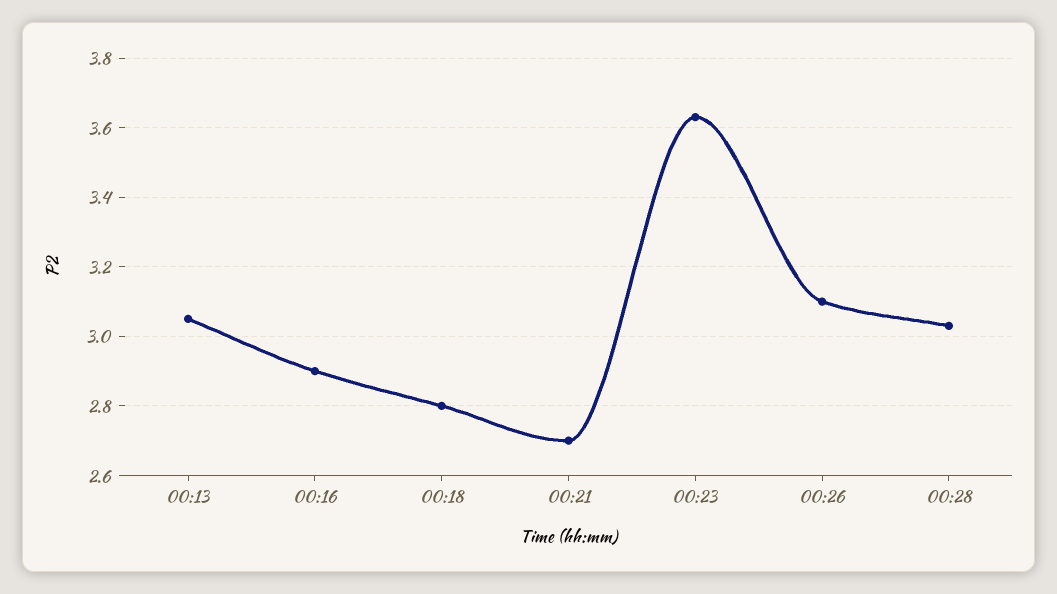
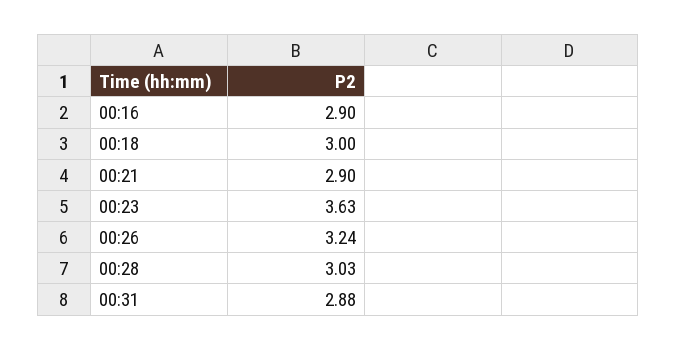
00:13: 3.05 -> none
00:18: 2.8 -> 3
00:21: 2.7 -> 2.9
00:26: 3.1 -> 3.24
00:31: none -> 2.88

